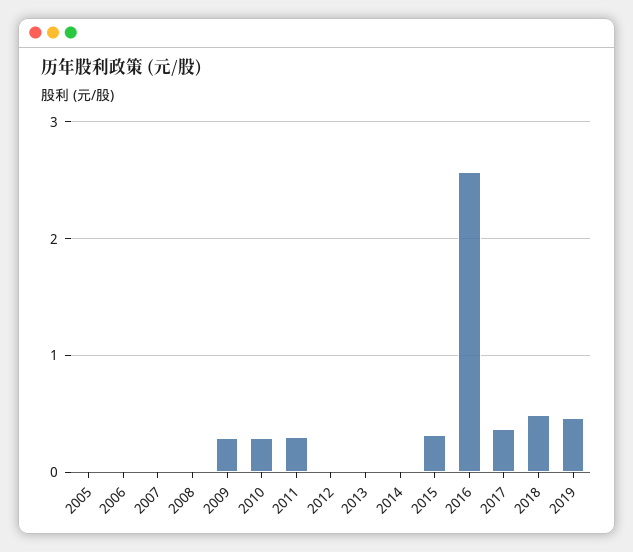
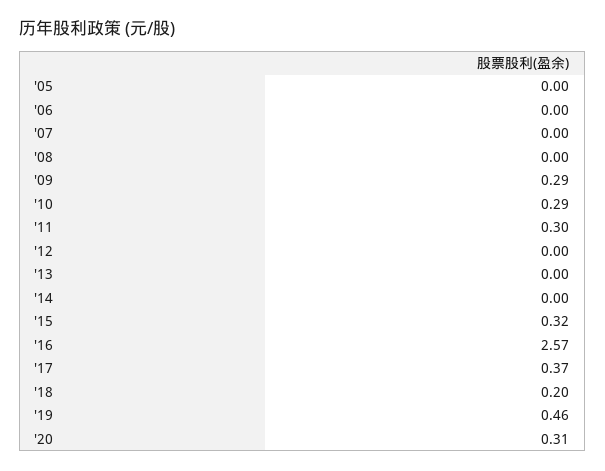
2018: 0.5 -> 0.2
'20: none -> 0.31

